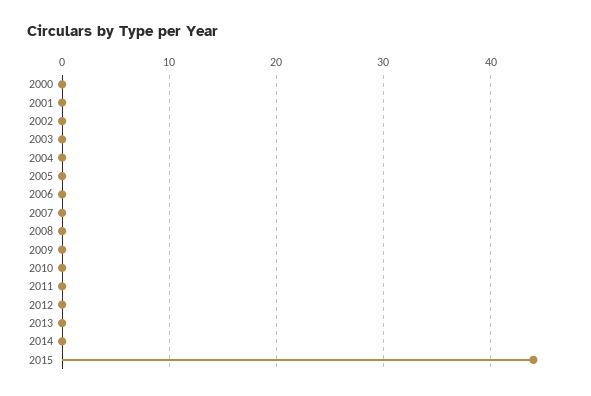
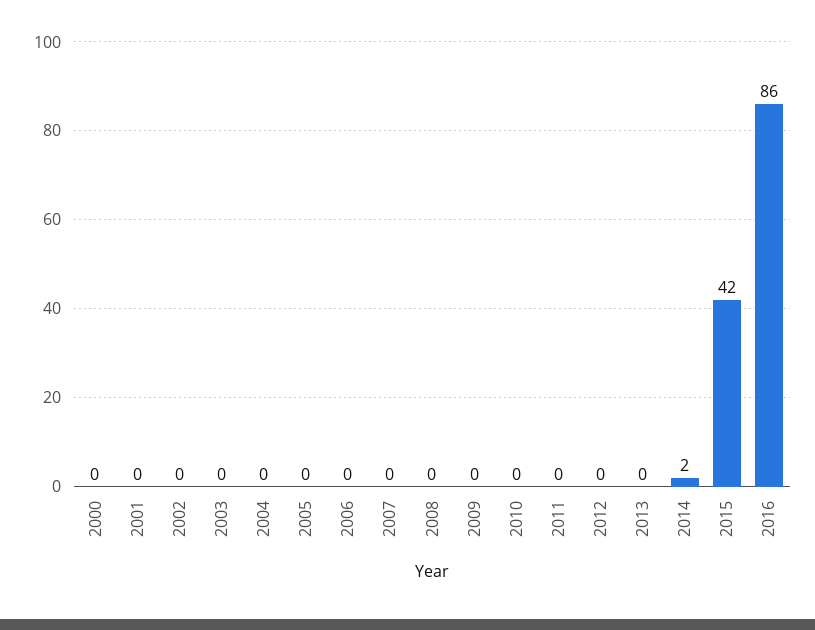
2014: 0 -> 2
2015: 44 -> 42
2016: none -> 86

